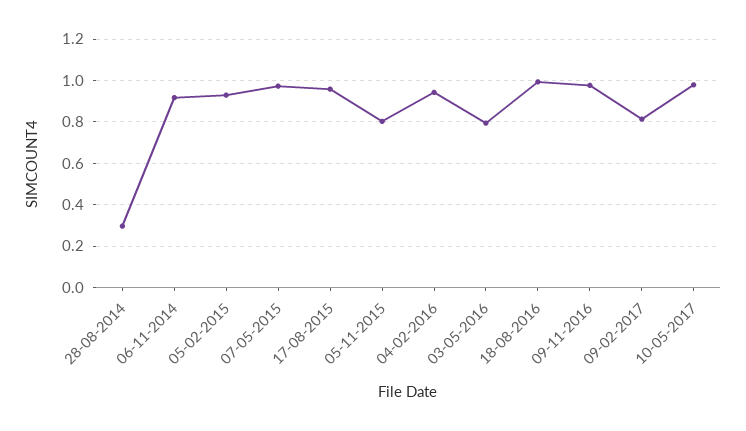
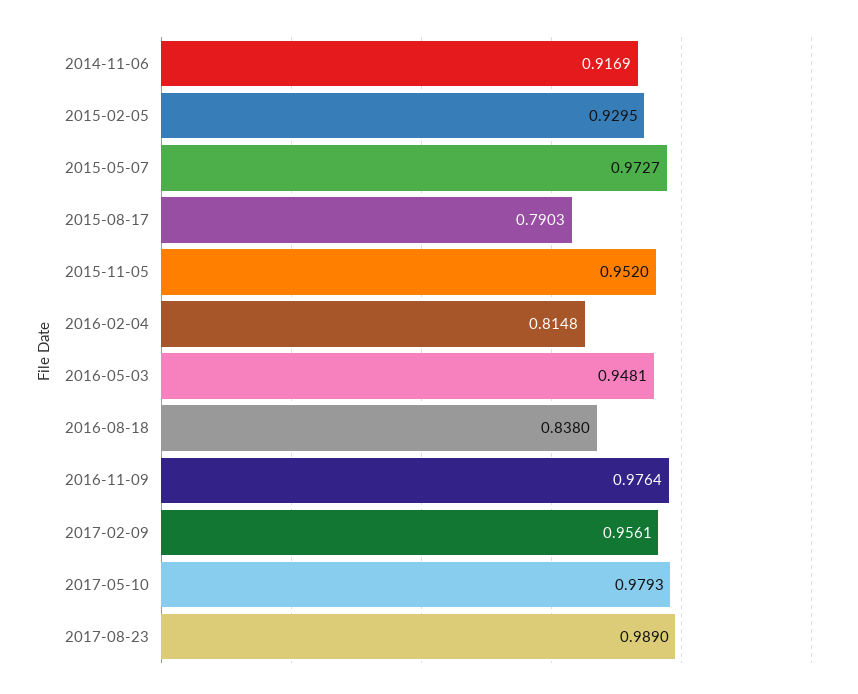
28-08-2014: 0.3 -> none
17-08-2015: 0.95 -> 0.7903
05-11-2015: 0.8 -> 0.952
04-02-2016: 0.95 -> 0.8148
03-05-2016: 0.8 -> 0.9481
18-08-2016: 1 -> 0.838
09-02-2017: 0.8 -> 0.9561
2017-08-23: none -> 0.989

